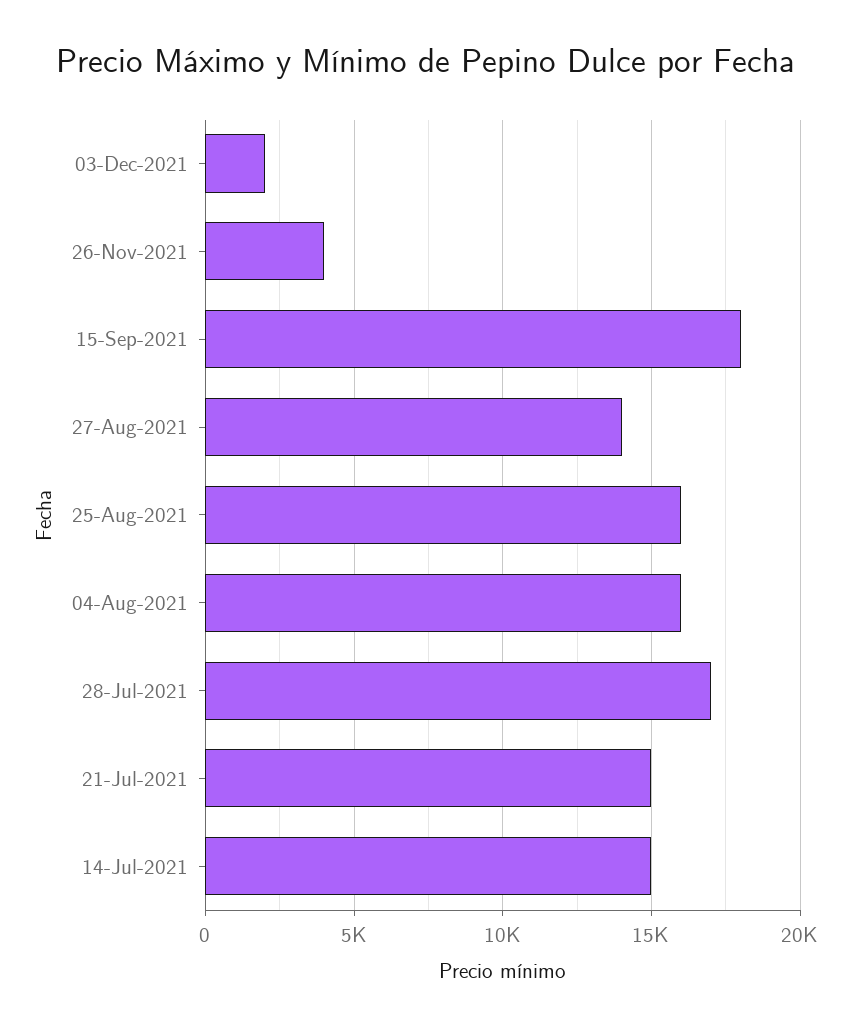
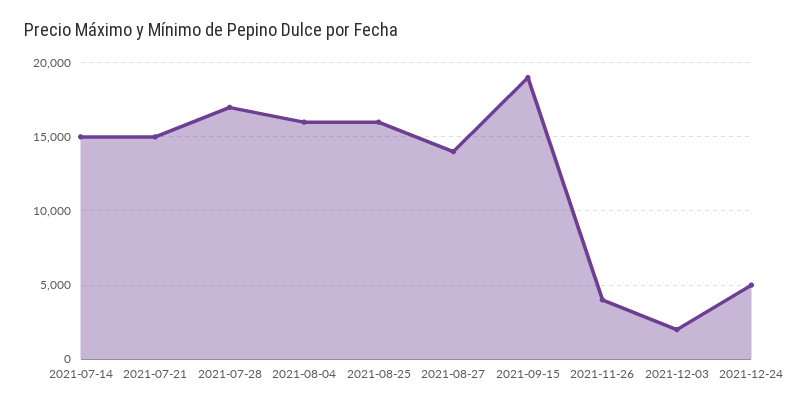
15-Sep-2021: 18000 -> 19000
2021-12-24: none -> 5000

